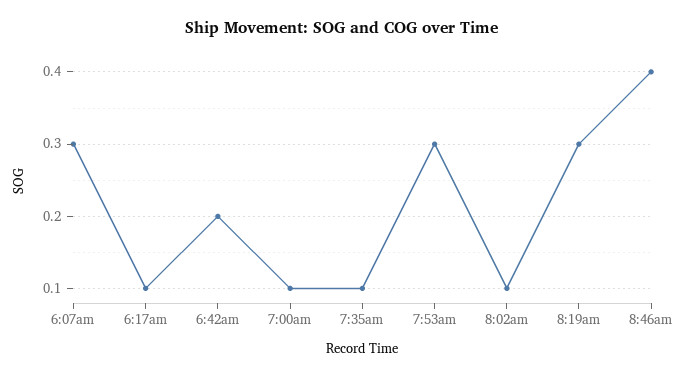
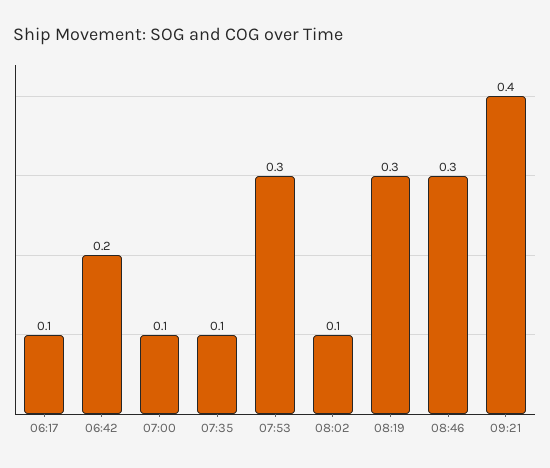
6:07am: 0.3 -> none
8:46am: 0.4 -> 0.3
09:21: none -> 0.4

